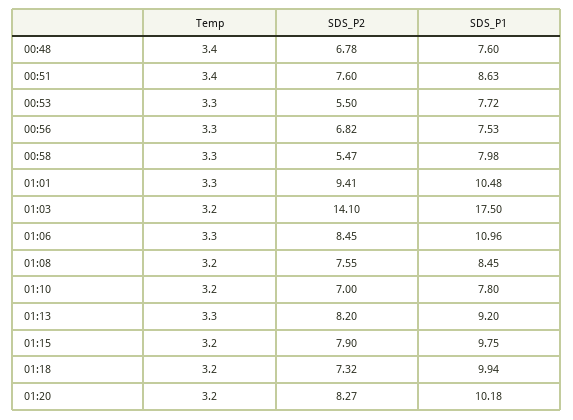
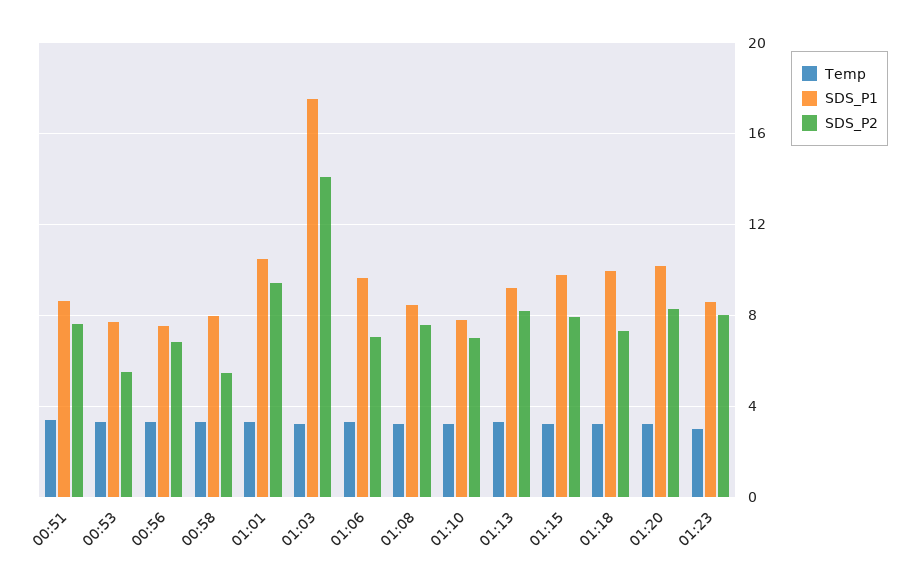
Temp, 00:48: 3.4 -> none
SDS_P2, 00:48: 6.78 -> none
SDS_P1, 00:48: 7.6 -> none
SDS_P2, 01:06: 8.45 -> 7
SDS_P1, 01:06: 10.96 -> 9.5
Temp, 01:23: none -> 3
SDS_P1, 01:23: none -> 8.5
SDS_P2, 01:23: none -> 8

